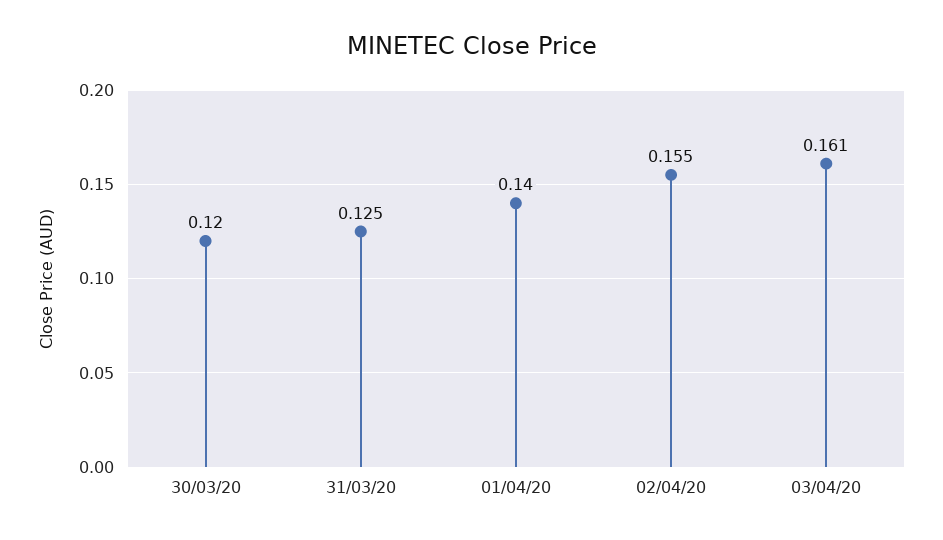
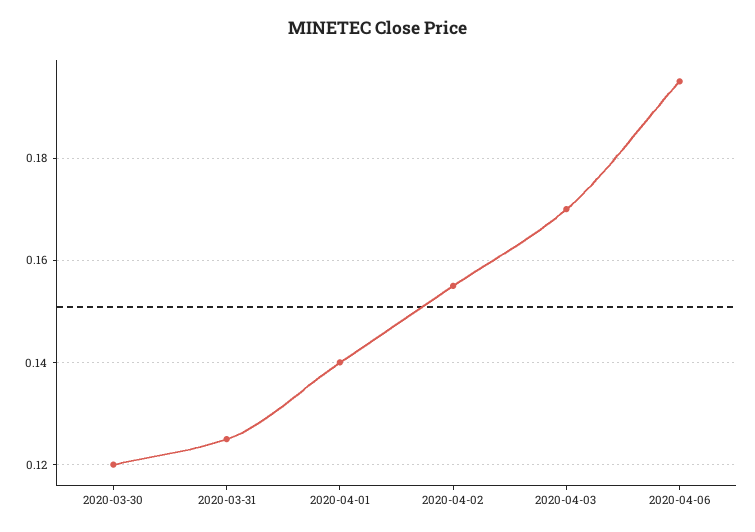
03/04/20: 0.161 -> 0.17
2020-04-06: none -> 0.195

